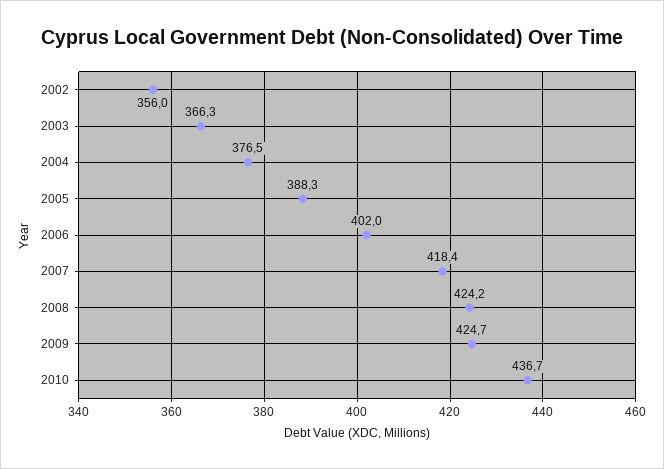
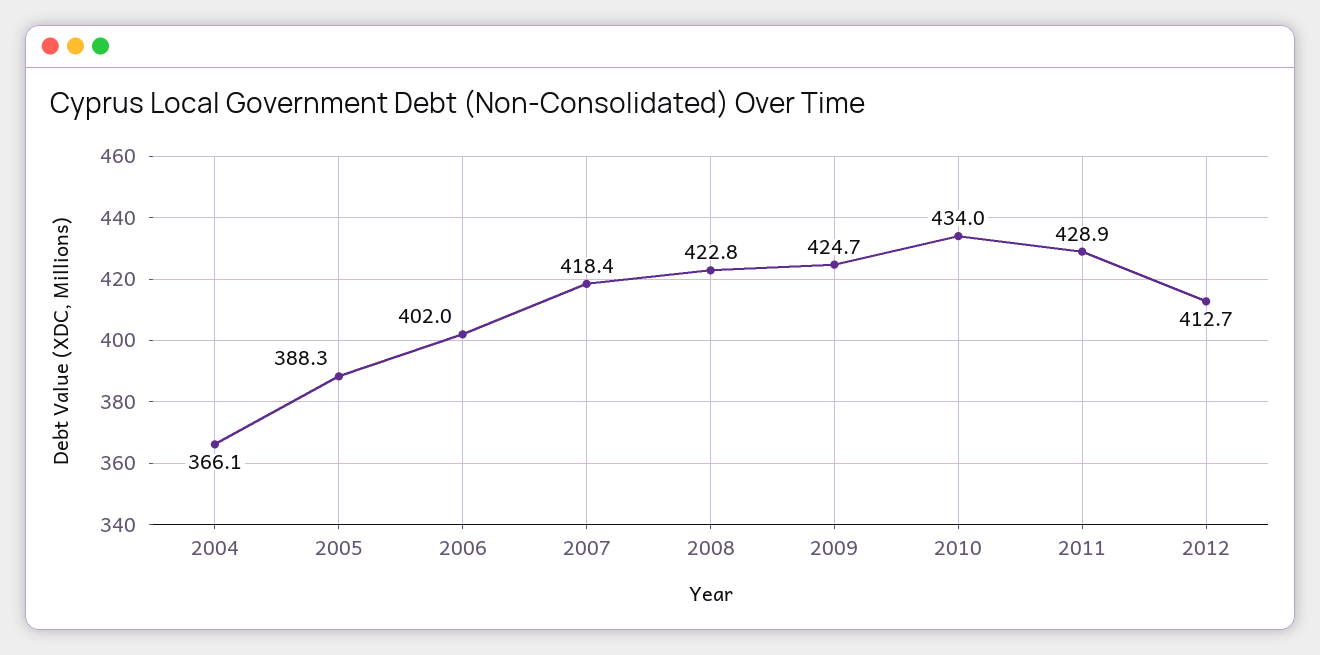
2002: 356 -> none
2003: 366.3 -> none
2004: 376.5 -> 366.1
2008: 424.2 -> 422.8
2010: 436.7 -> 434
2011: none -> 428.9
2012: none -> 412.7

